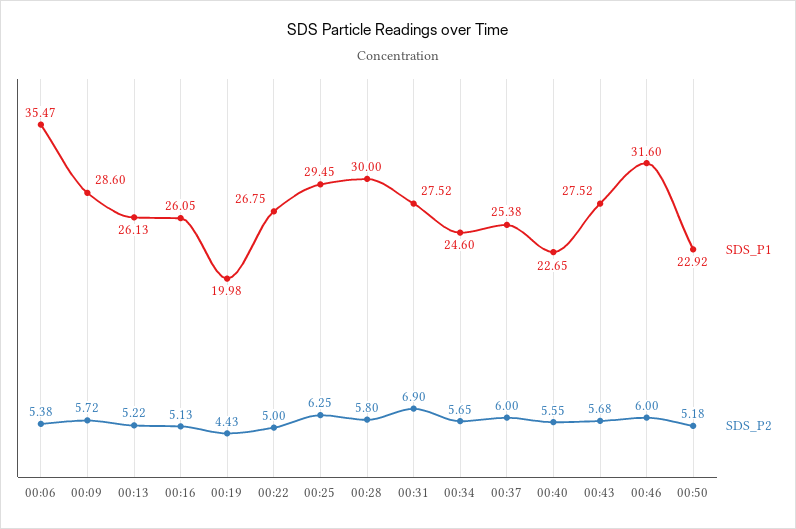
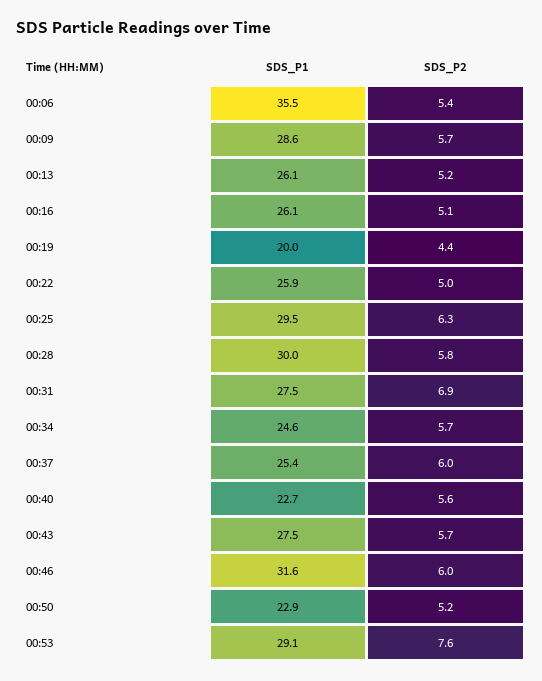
SDS_P1, 00:22: 26.75 -> 25.9
SDS_P1, 00:53: none -> 29.1
SDS_P2, 00:53: none -> 7.6

